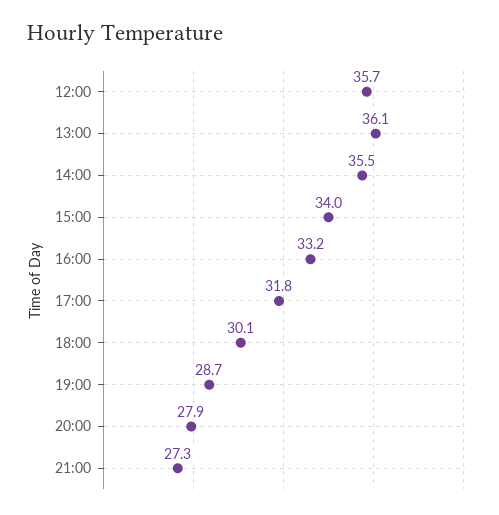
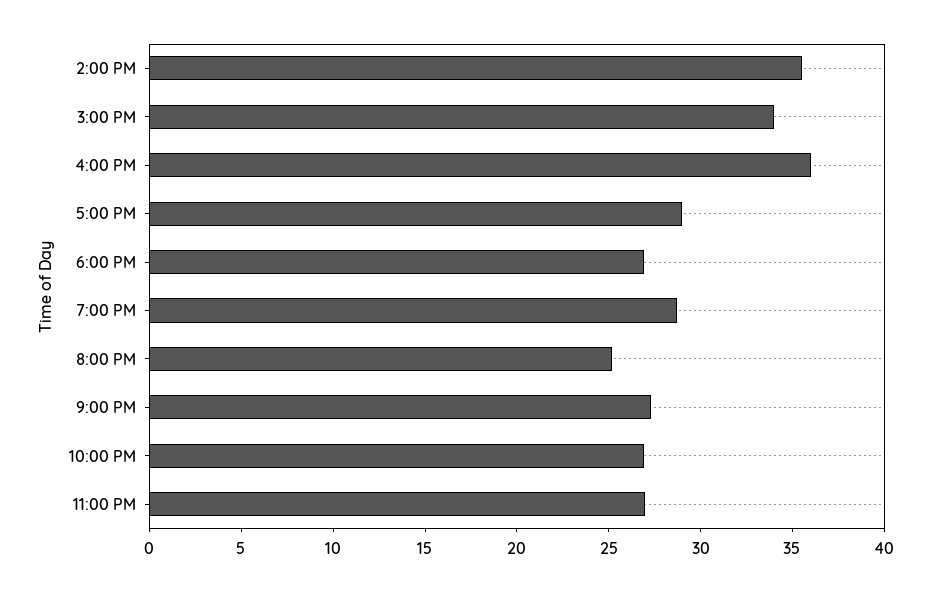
12:00: 35.7 -> none
13:00: 36.1 -> none
16:00: 33.2 -> 36
17:00: 31.8 -> 29
18:00: 30.1 -> 27
20:00: 27.9 -> 25
10:00 PM: none -> 27
11:00 PM: none -> 27

